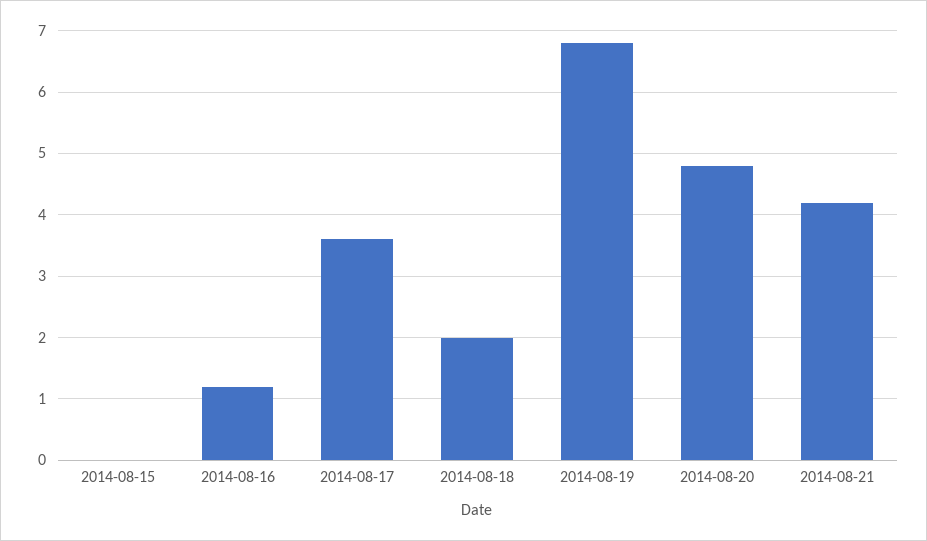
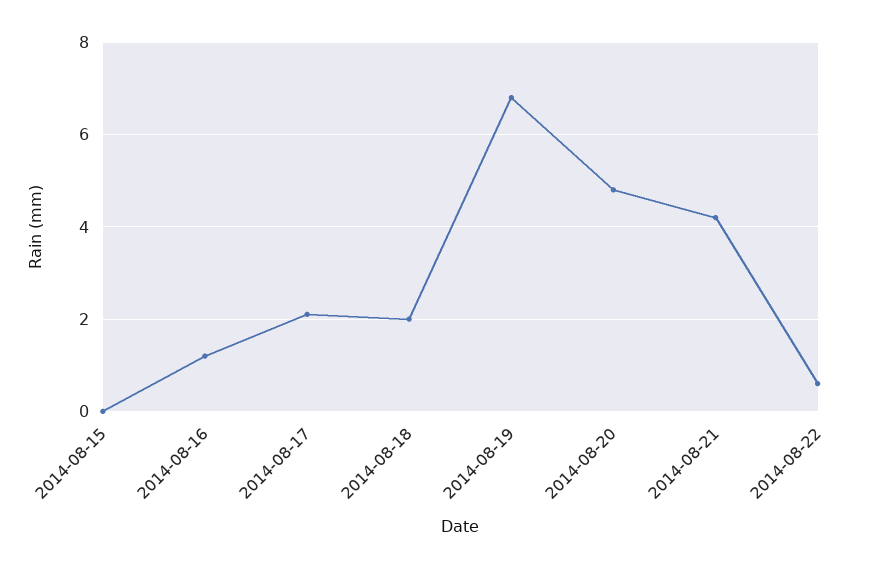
2014-08-17: 3.6 -> 2
2014-08-22: none -> 0.5

